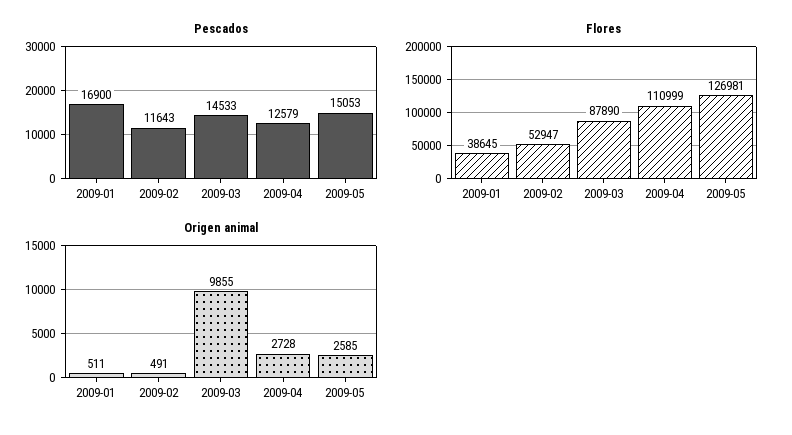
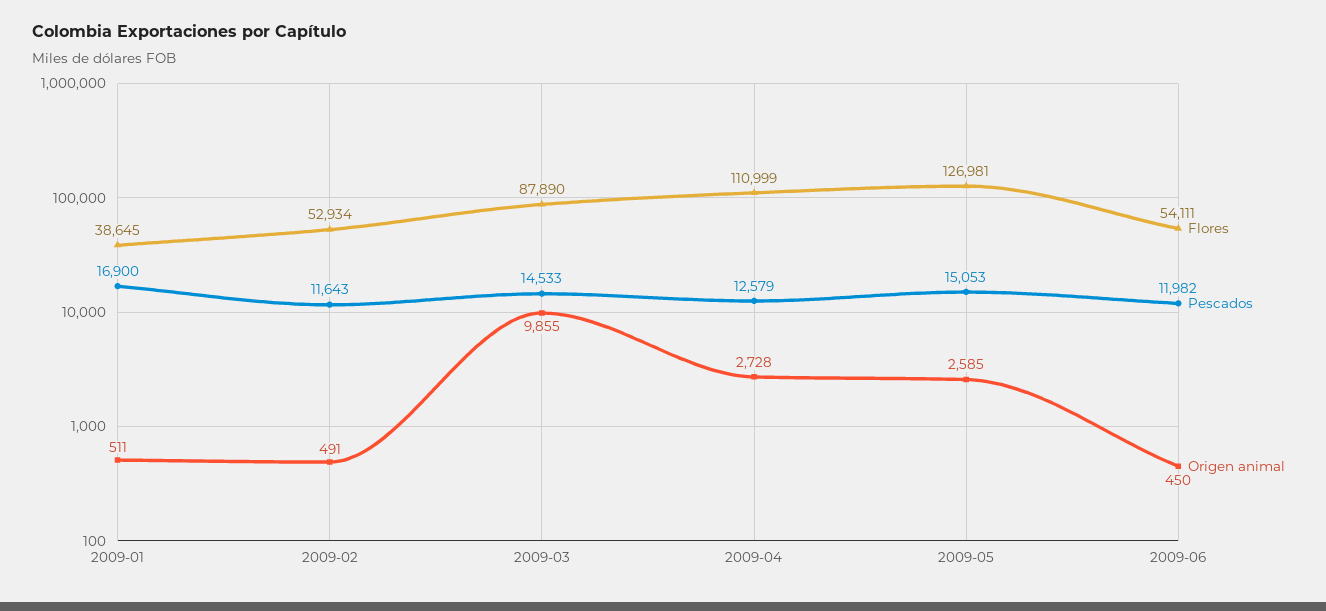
Flores, 2009-02: 52947 -> 52934
Flores, 2009-06: none -> 54111
Pescados, 2009-06: none -> 11982
Origen animal, 2009-06: none -> 450

